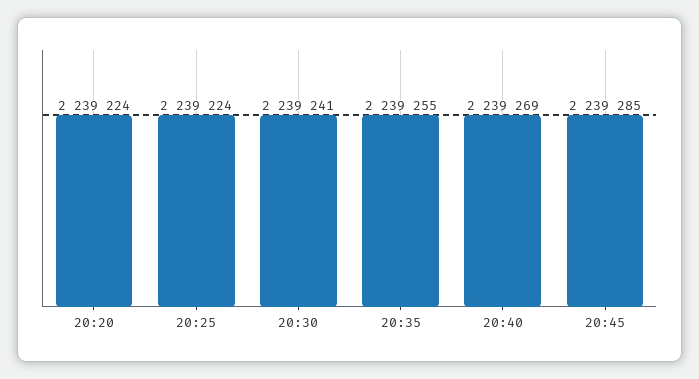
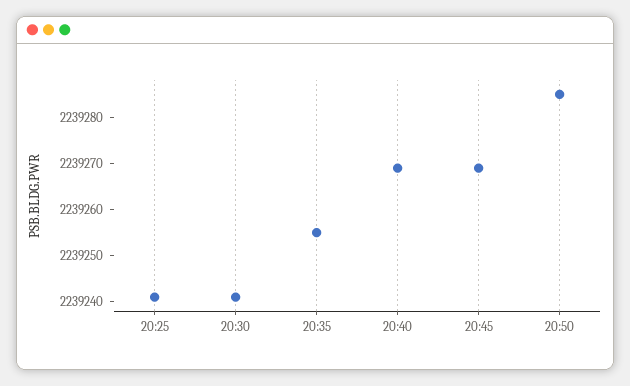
20:20: 2239224 -> none
20:25: 2239224 -> 2239240
20:45: 2239285 -> 2239270
20:50: none -> 2239285

